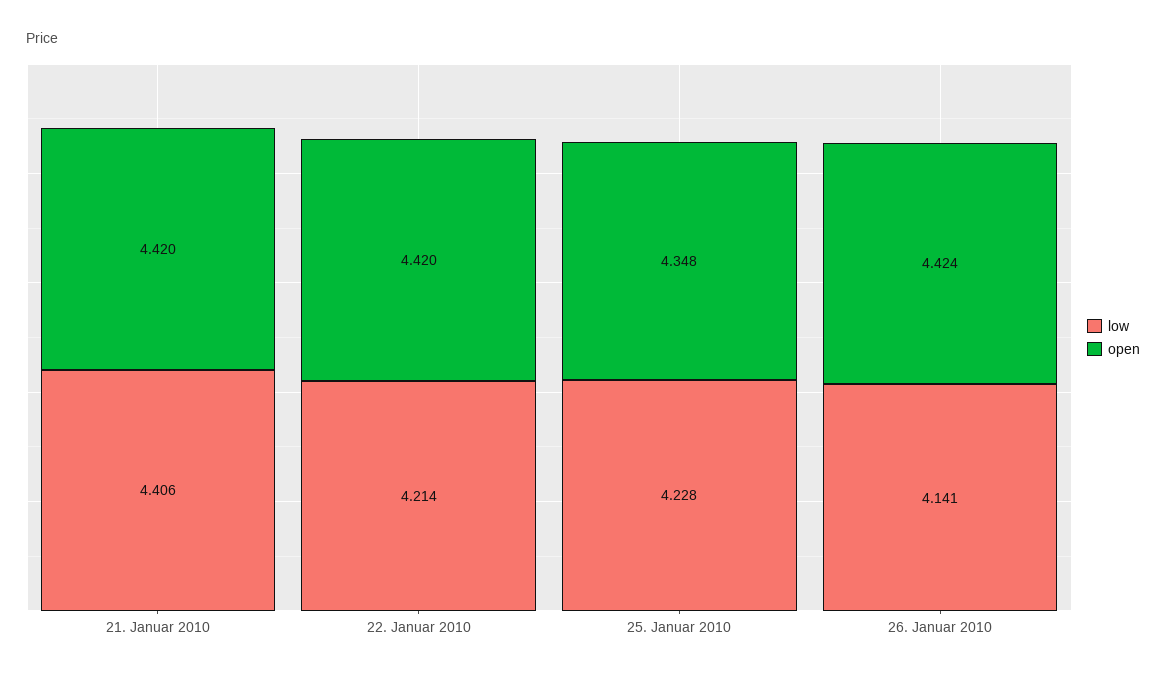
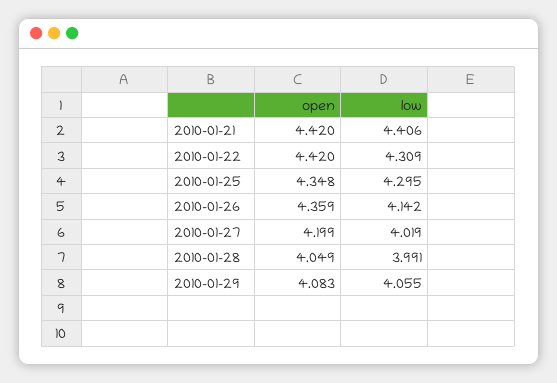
low, 22. Januar 2010: 4.214 -> 4.309
low, 25. Januar 2010: 4.228 -> 4.295
low, 26. Januar 2010: 4.141 -> 4.142
open, 26. Januar 2010: 4.424 -> 4.359
open, 2010-01-27: none -> 4.199
low, 2010-01-27: none -> 4.019
open, 2010-01-28: none -> 4.049
low, 2010-01-28: none -> 3.991
open, 2010-01-29: none -> 4.083
low, 2010-01-29: none -> 4.055

